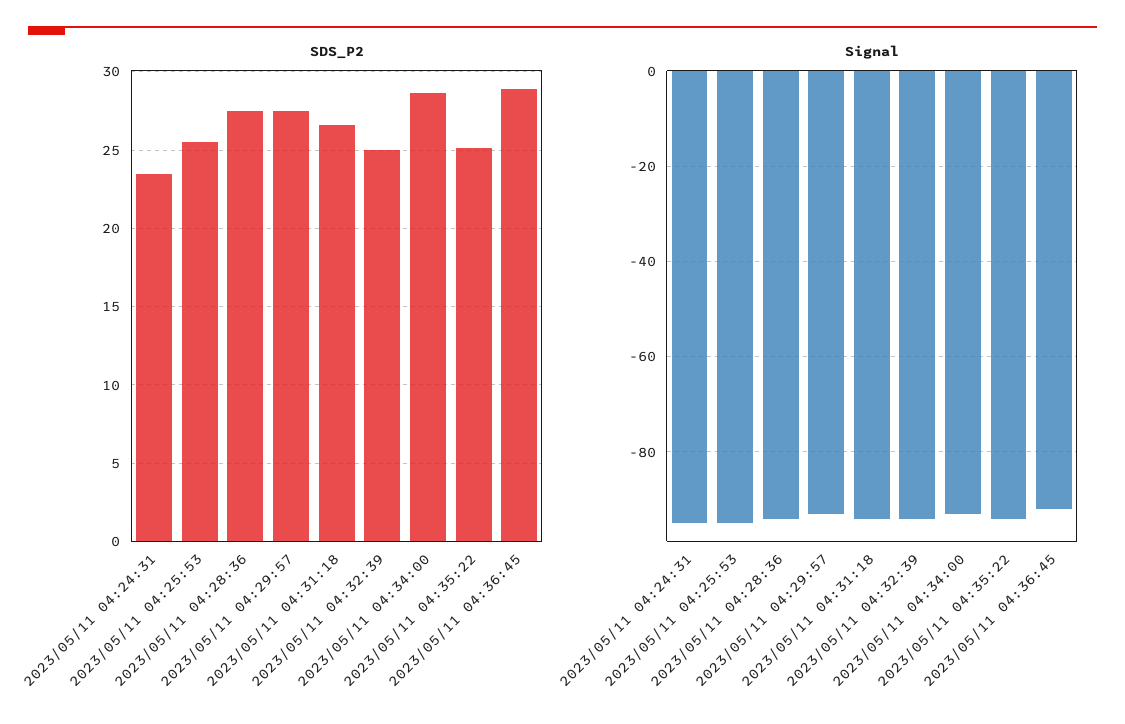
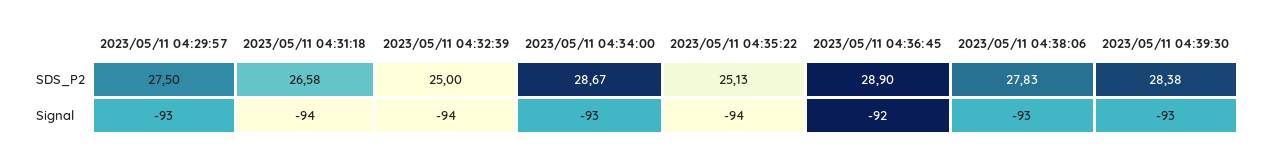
SDS_P2, 2023/05/11 04:24:31: 23.5 -> none
SDS_P2, 2023/05/11 04:25:53: 25.5 -> none
SDS_P2, 2023/05/11 04:28:36: 27.5 -> none
Signal, 2023/05/11 04:24:31: -95 -> none
Signal, 2023/05/11 04:25:53: -95 -> none
Signal, 2023/05/11 04:28:36: -95 -> none
SDS_P2, 2023/05/11 04:38:06: none -> 27.83
SDS_P2, 2023/05/11 04:39:30: none -> 28.38
Signal, 2023/05/11 04:38:06: none -> -93
Signal, 2023/05/11 04:39:30: none -> -93

